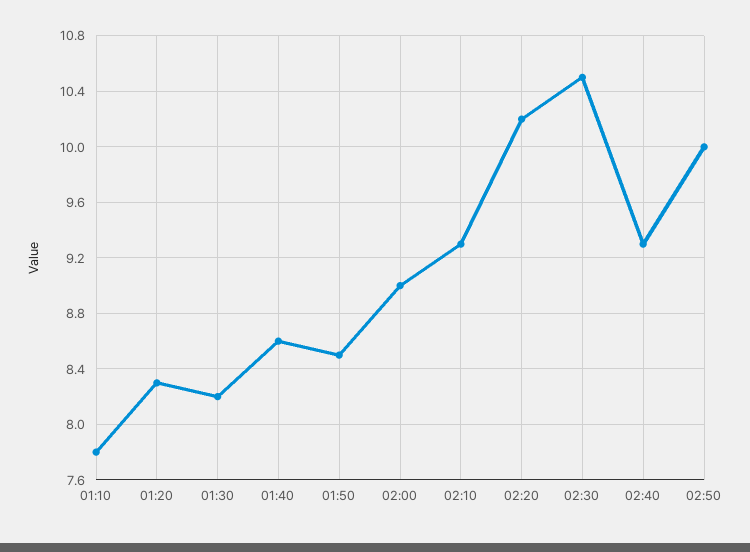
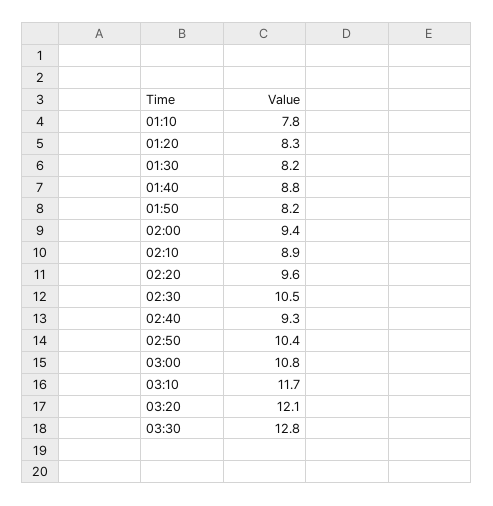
01:40: 8.6 -> 8.8
01:50: 8.5 -> 8.2
02:00: 9 -> 9.4
02:10: 9.3 -> 8.9
02:20: 10.2 -> 9.6
02:50: 10 -> 10.4
03:00: none -> 10.8
03:10: none -> 11.7
03:20: none -> 12.1
03:30: none -> 12.8

